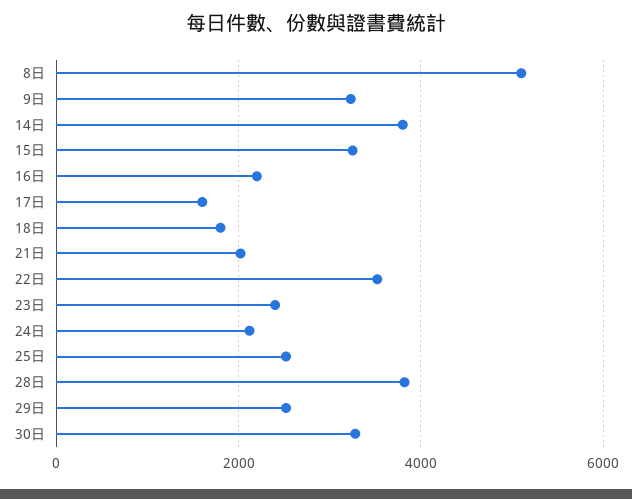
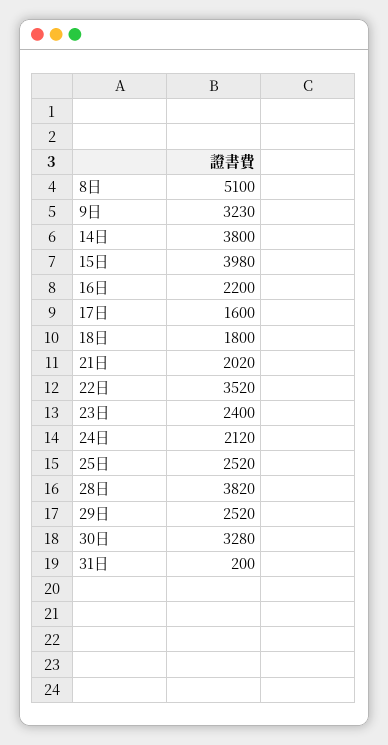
15日: 3200 -> 3980
31日: none -> 200

